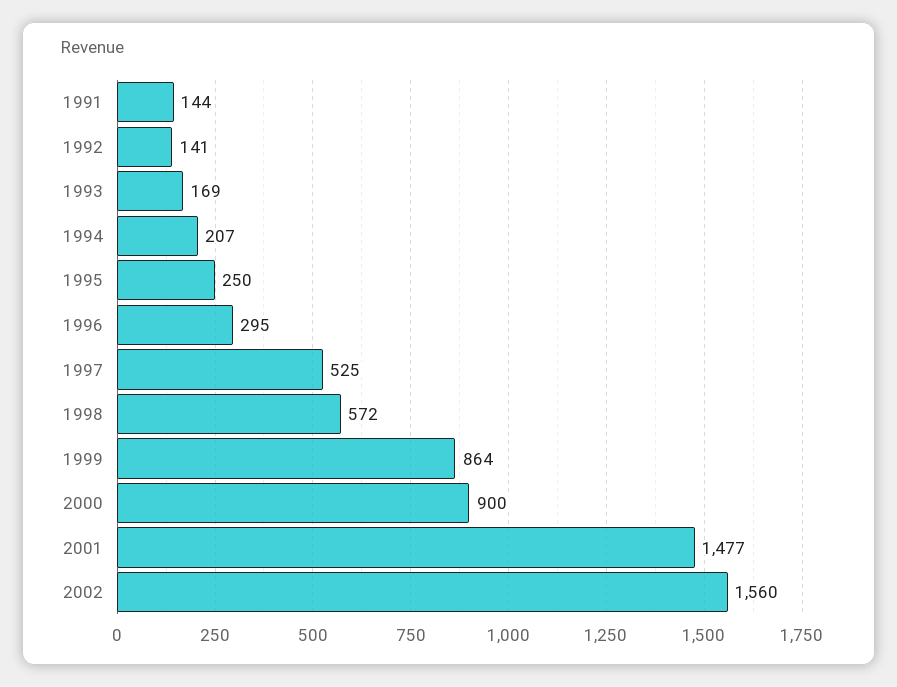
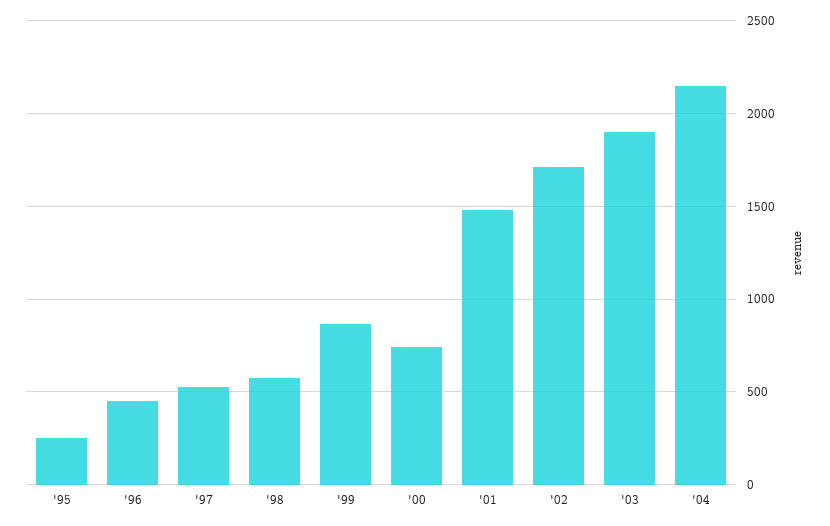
1991: 144 -> none
1992: 141 -> none
1993: 169 -> none
1994: 207 -> none
1996: 295 -> 450
2000: 900 -> 750
2002: 1560 -> 1700
'03: none -> 1900
'04: none -> 2150

